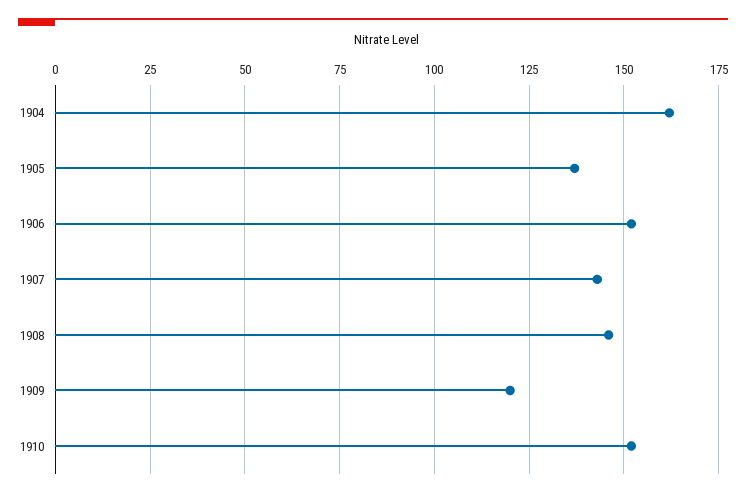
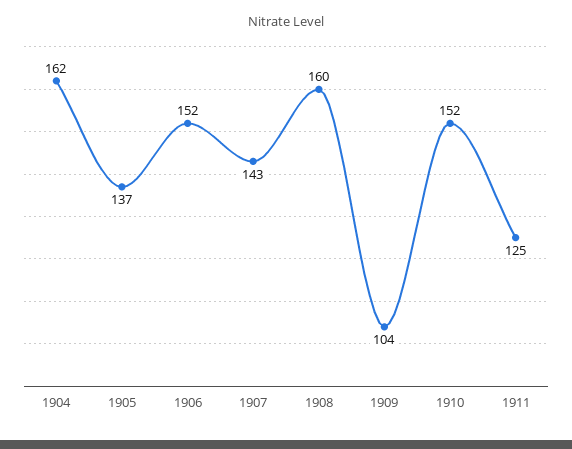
1908: 145 -> 160
1909: 120 -> 104
1911: none -> 125

